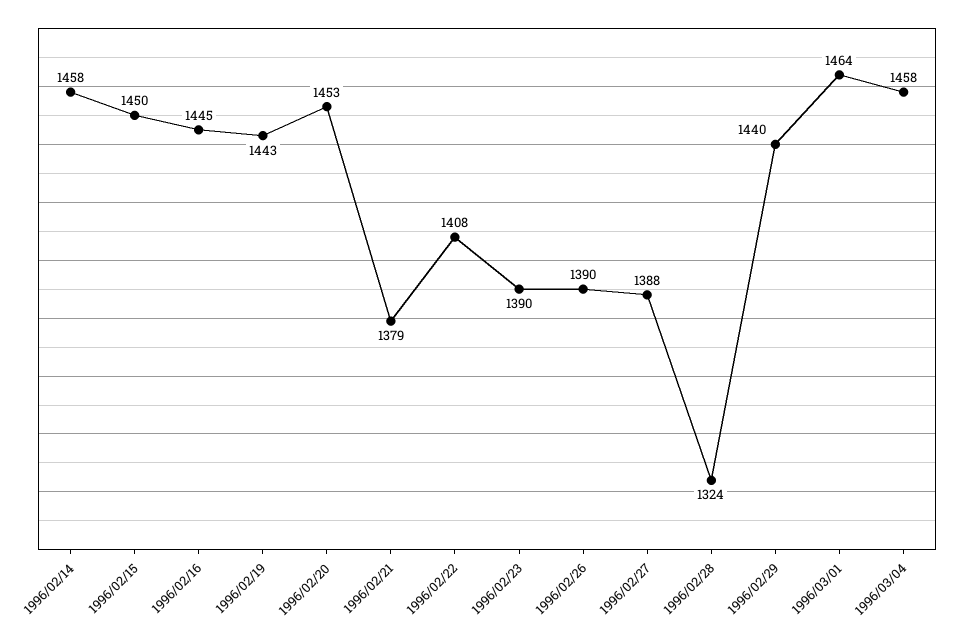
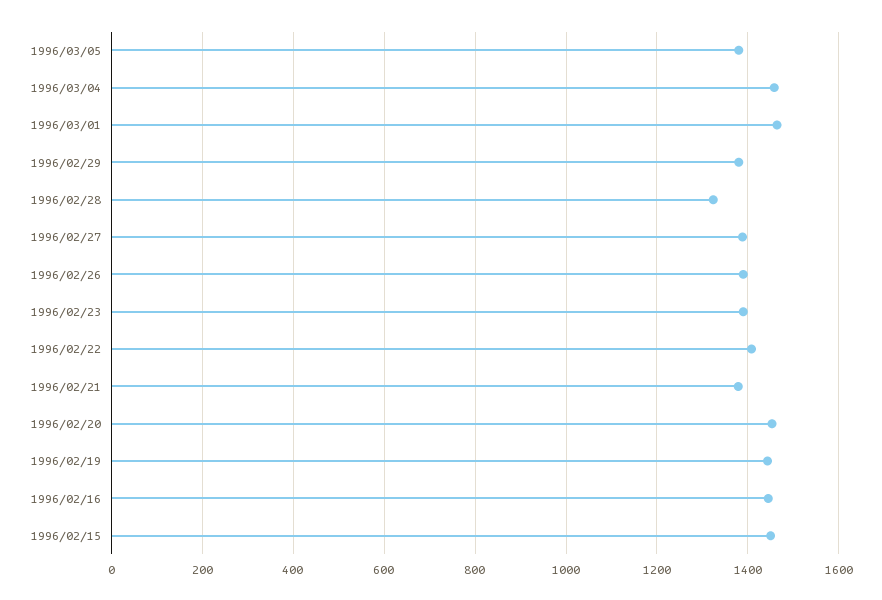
1996/02/14: 1458 -> none
1996/02/29: 1440 -> 1380
1996/03/05: none -> 1380

